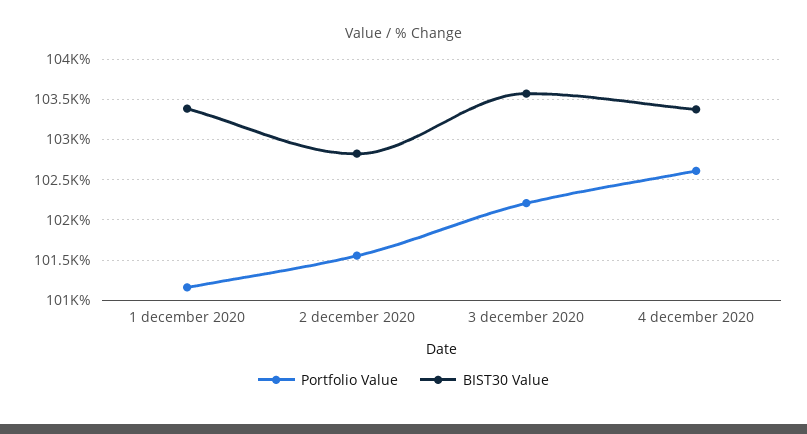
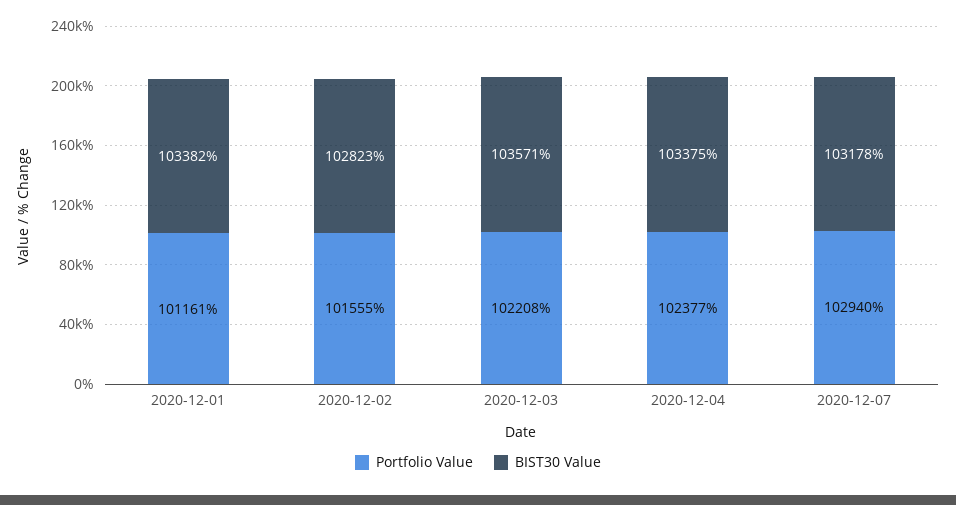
Portfolio Value, 4 december 2020: 102600 -> 102377
Portfolio Value, 2020-12-07: none -> 102940
BIST30 Value, 2020-12-07: none -> 103178

